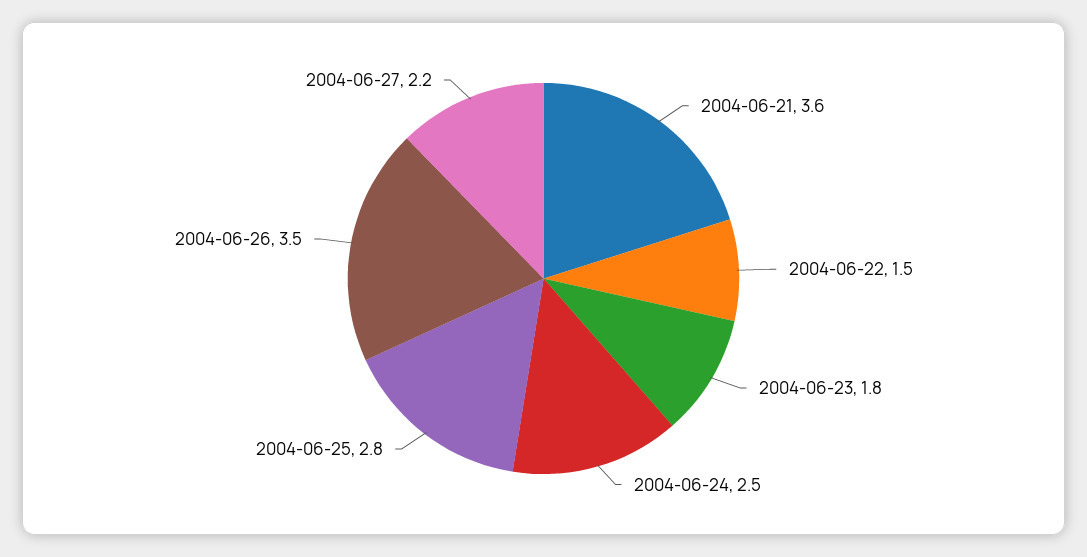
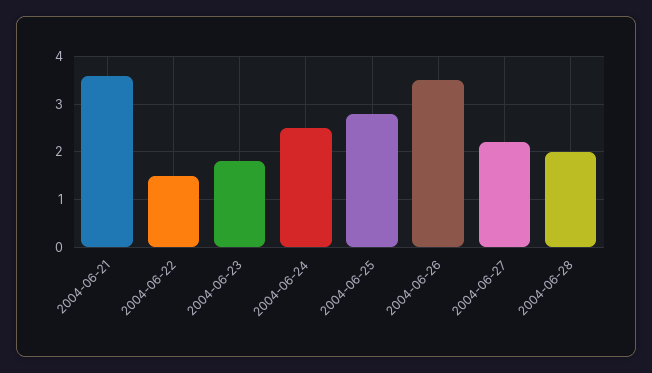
2004-06-28: none -> 2

